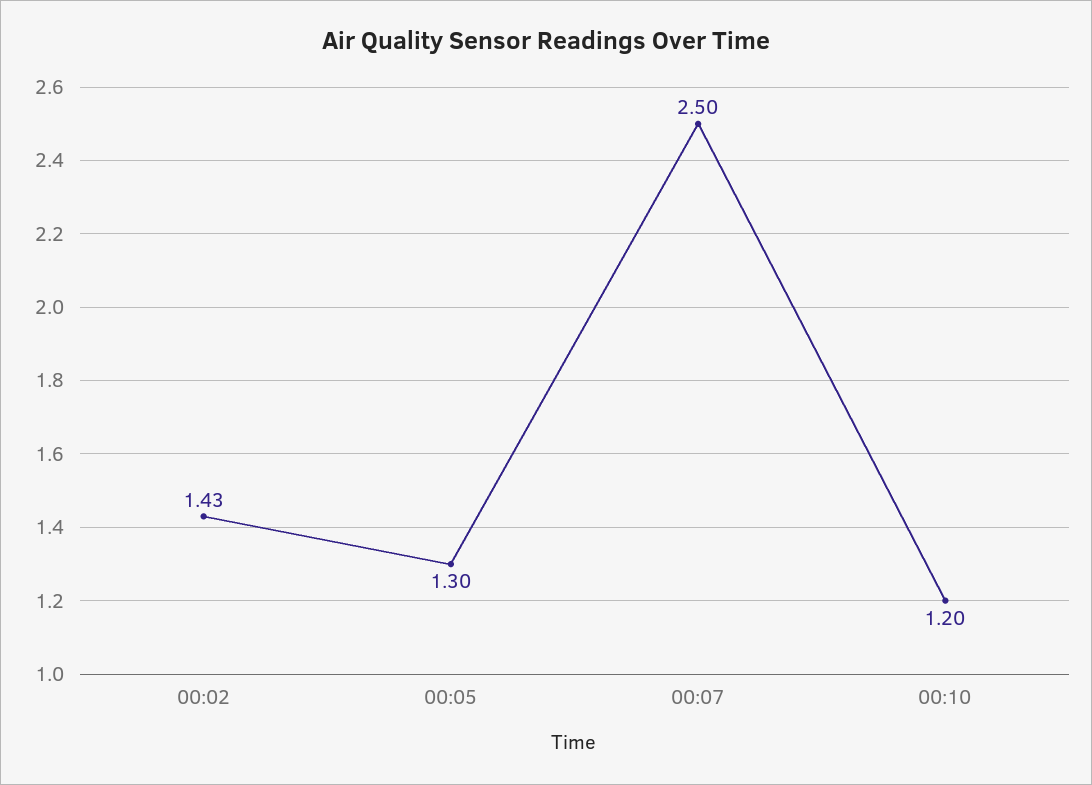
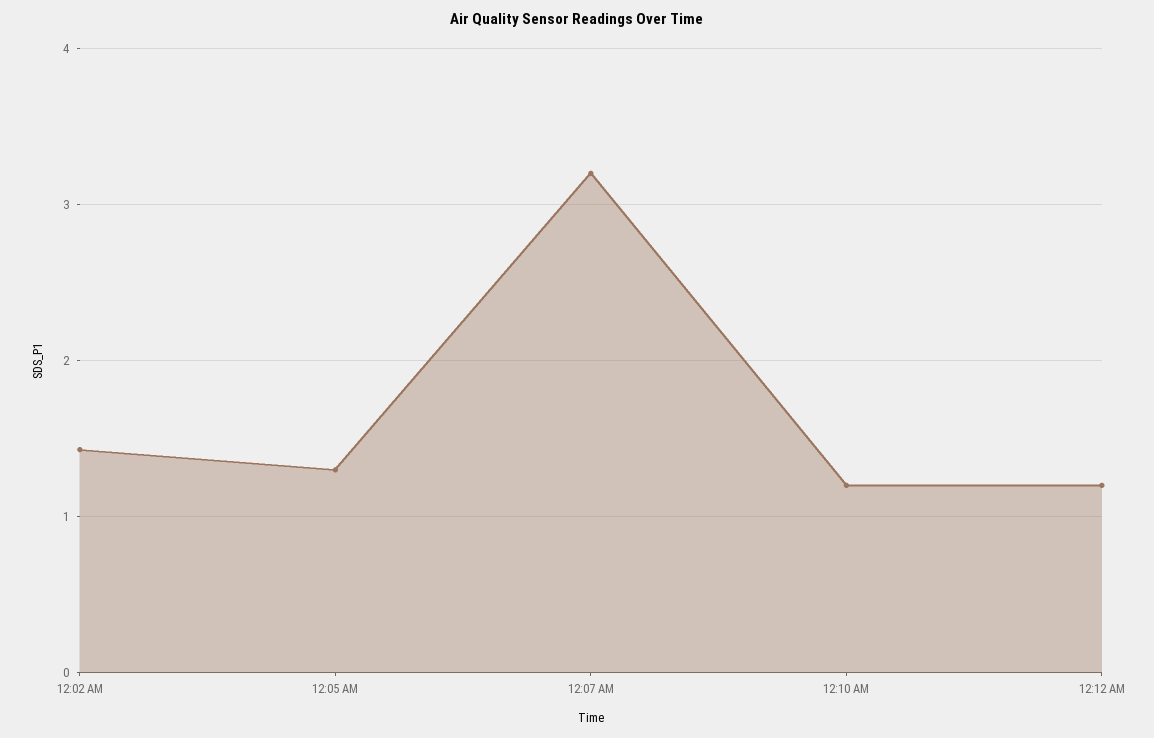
00:07: 2.5 -> 3.2
12:12 AM: none -> 1.2

